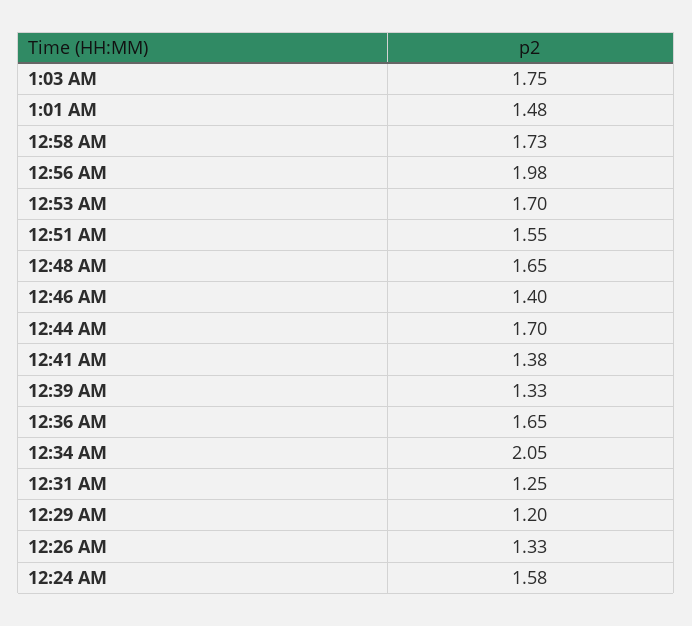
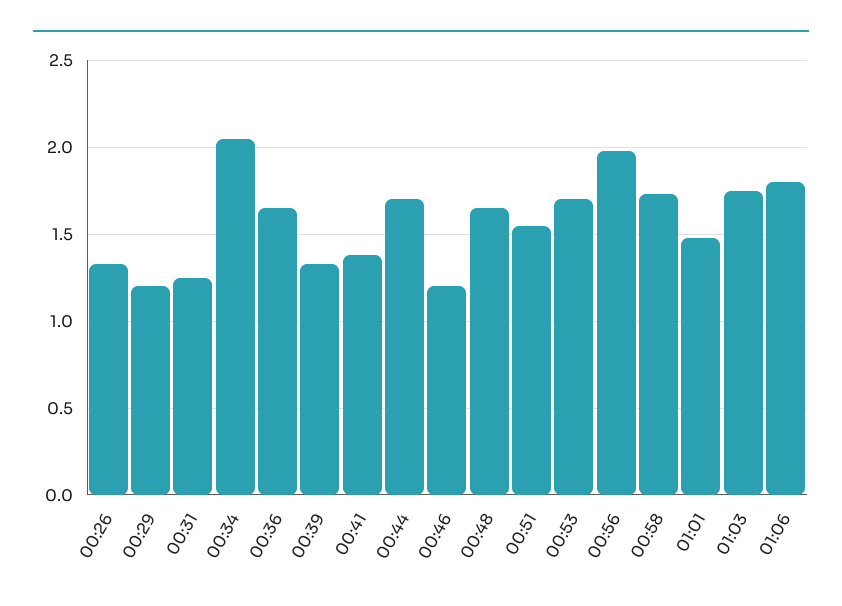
12:46 AM: 1.4 -> 1.2
12:24 AM: 1.58 -> none
01:06: none -> 1.8

